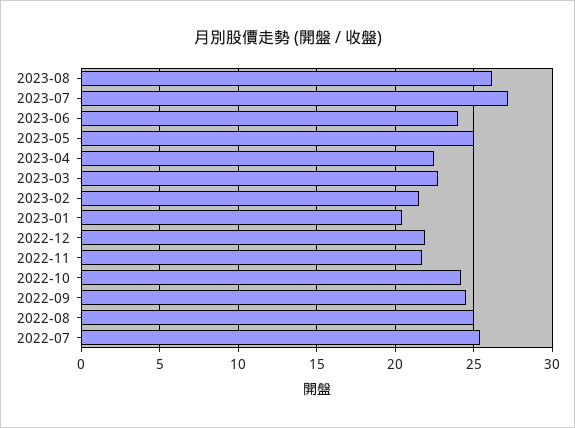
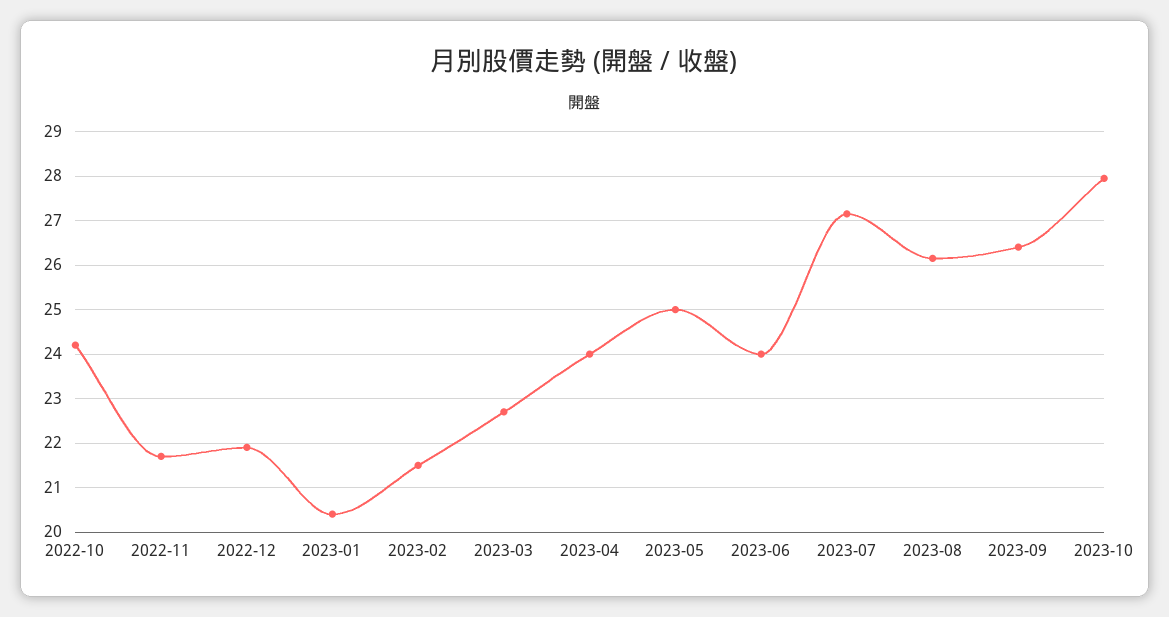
2023-04: 22.5 -> 24
2022-09: 24.5 -> none
2022-08: 25 -> none
2022-07: 25.5 -> none
2023-09: none -> 26.4
2023-10: none -> 28

